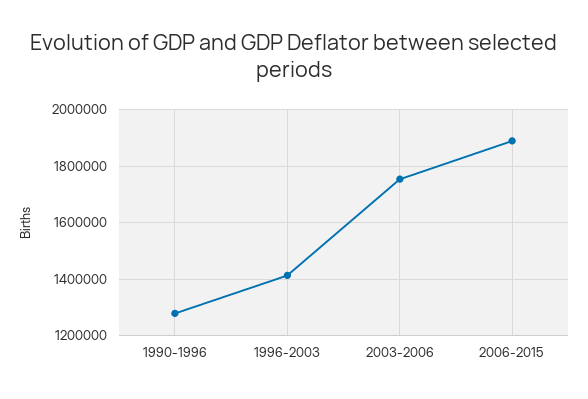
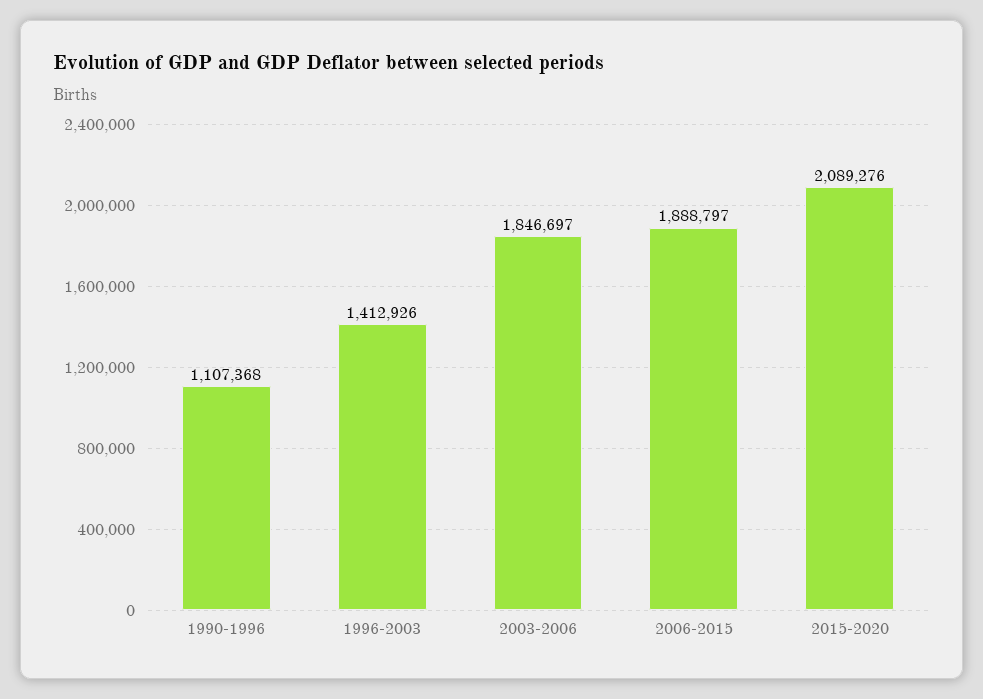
1990-1996: 1275000 -> 1107368
2003-2006: 1750000 -> 1846697
2015-2020: none -> 2089276

